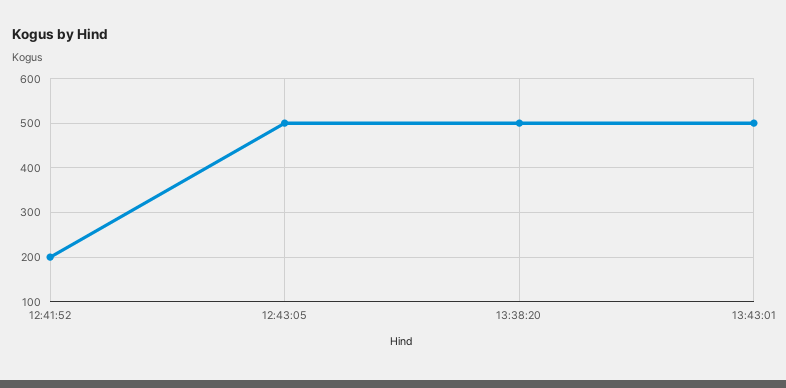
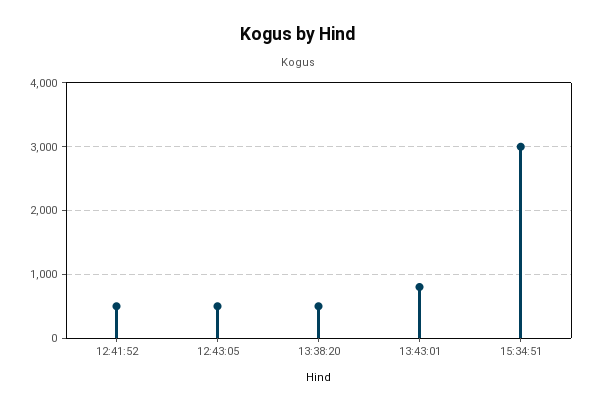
12:41:52: 200 -> 500
13:43:01: 500 -> 800
15:34:51: none -> 3000

